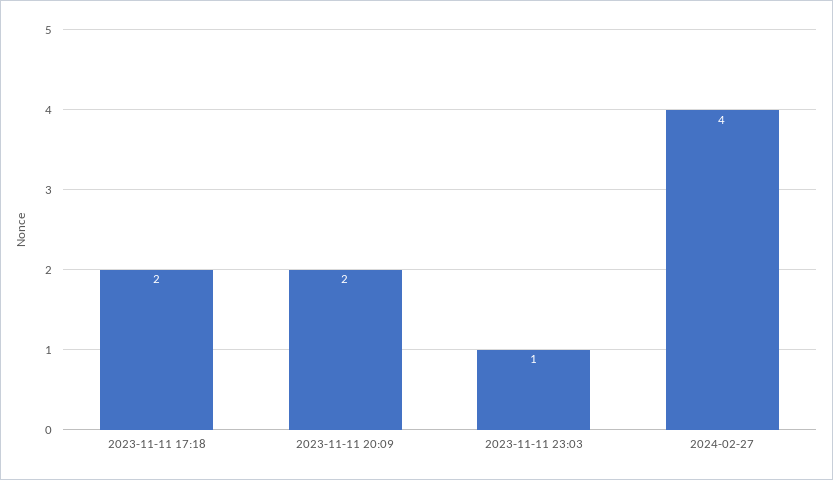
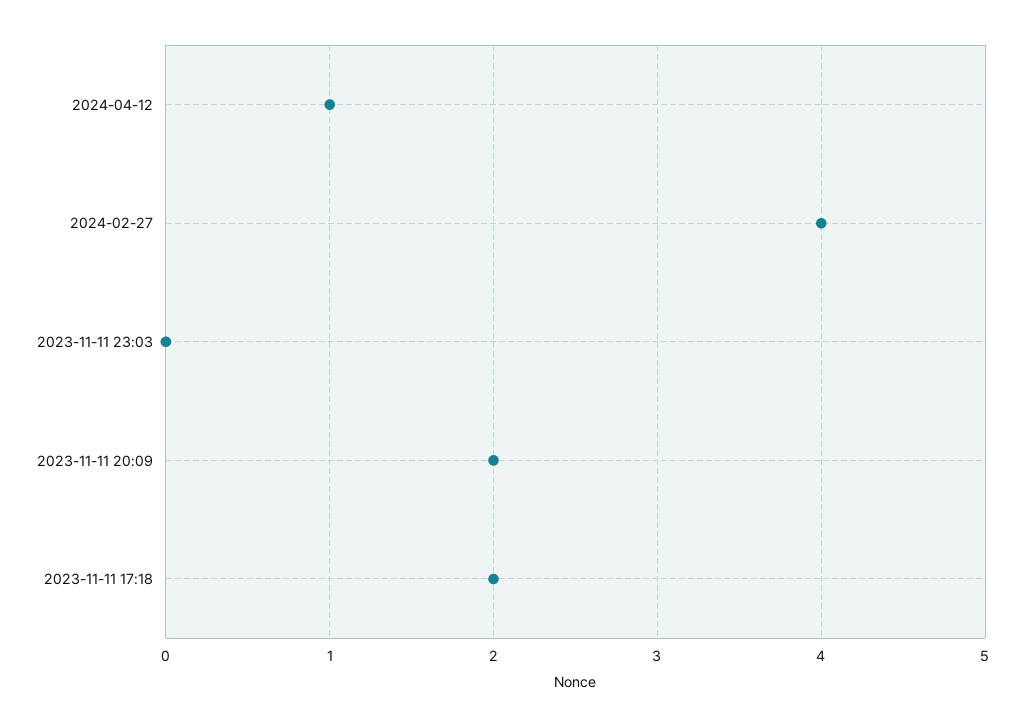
2023-11-11 23:03: 1 -> 0
2024-04-12: none -> 1

